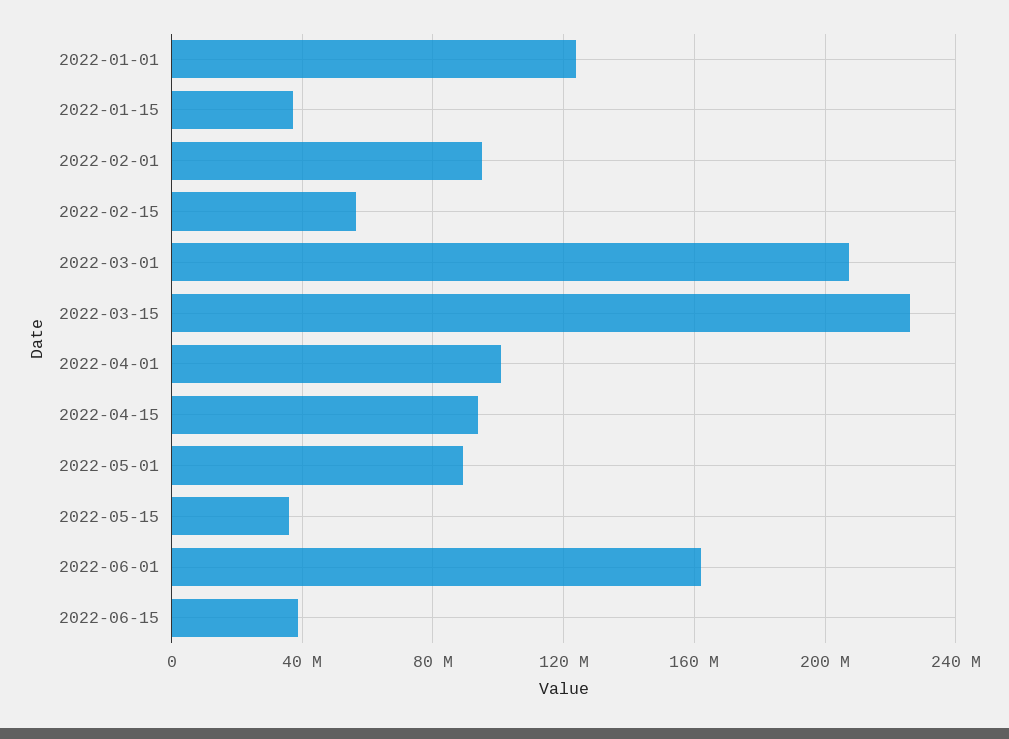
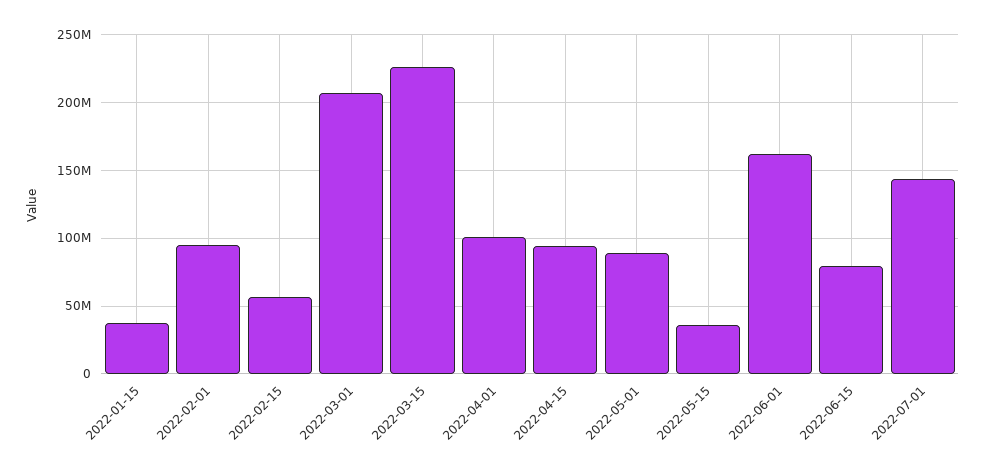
2022-01-01: 125000000 -> none
2022-06-15: 40000000 -> 80000000
2022-07-01: none -> 145000000

